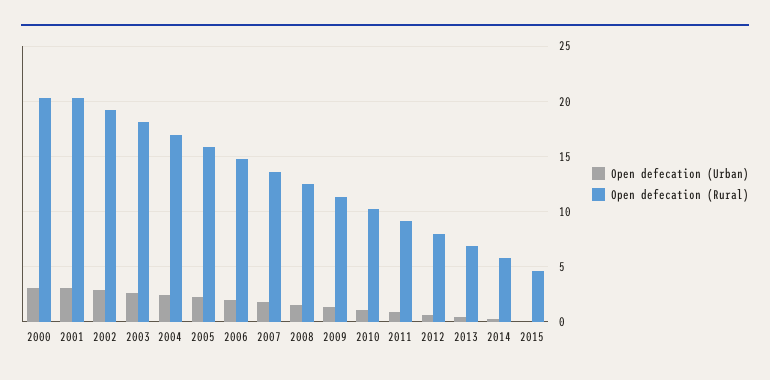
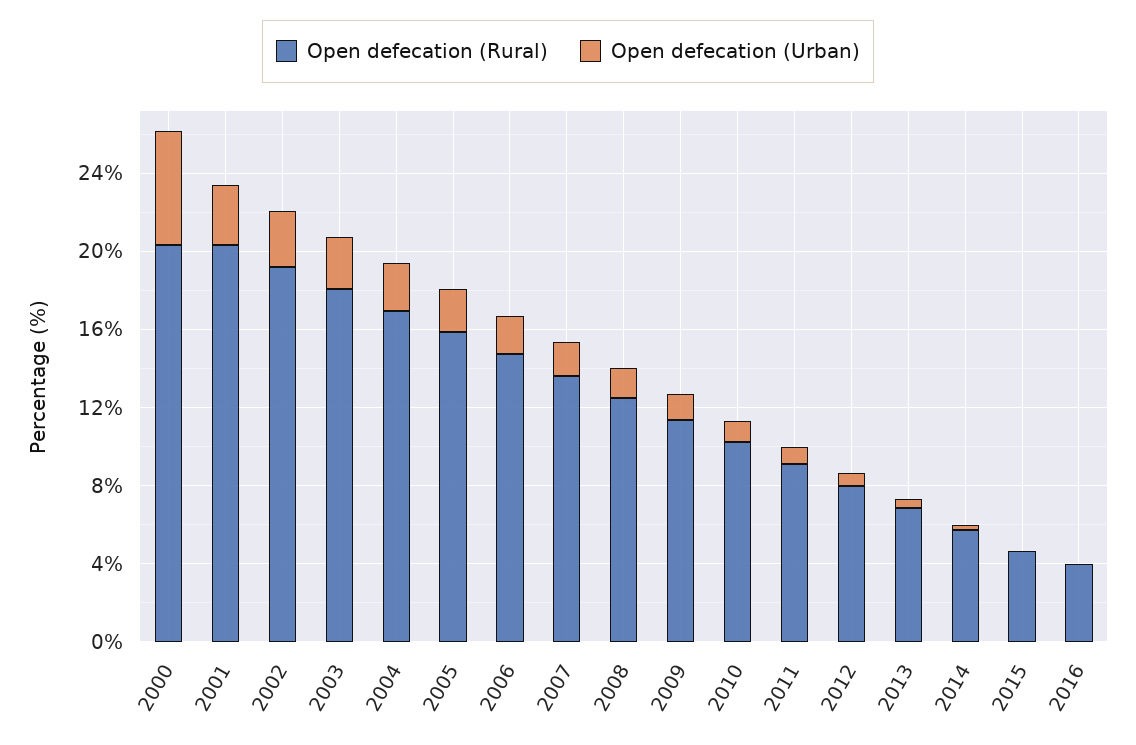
Open defecation (Urban), 2000: 3 -> 6
Open defecation (Rural), 2016: none -> 4
Open defecation (Urban), 2016: none -> 0

